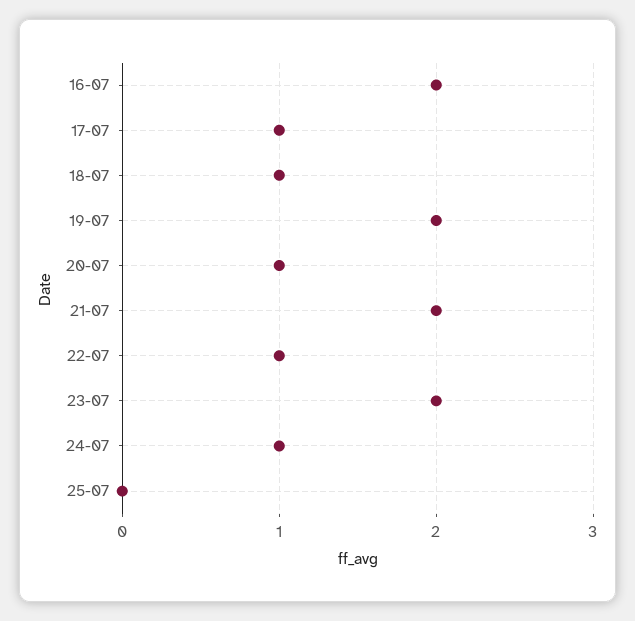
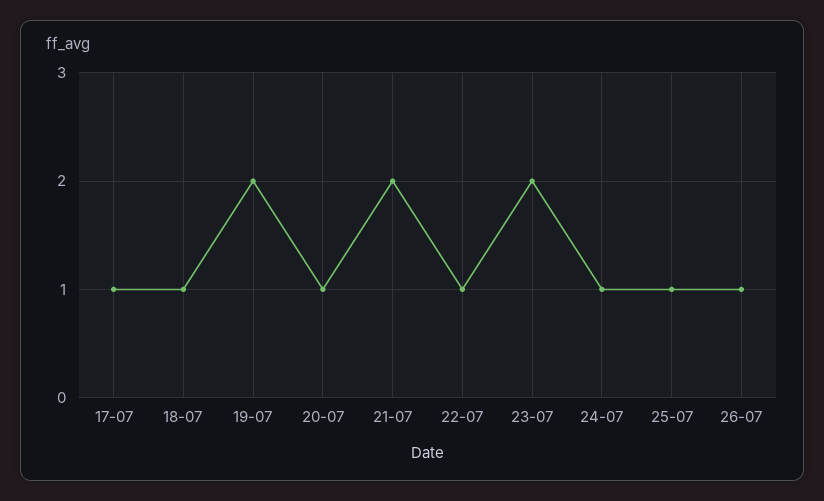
16-07: 2 -> none
25-07: 0 -> 1
26-07: none -> 1

